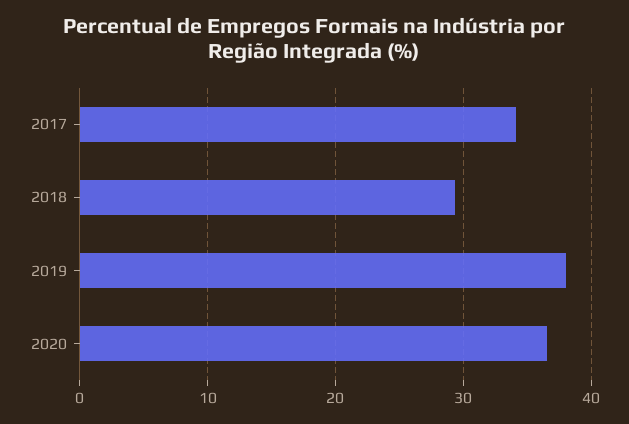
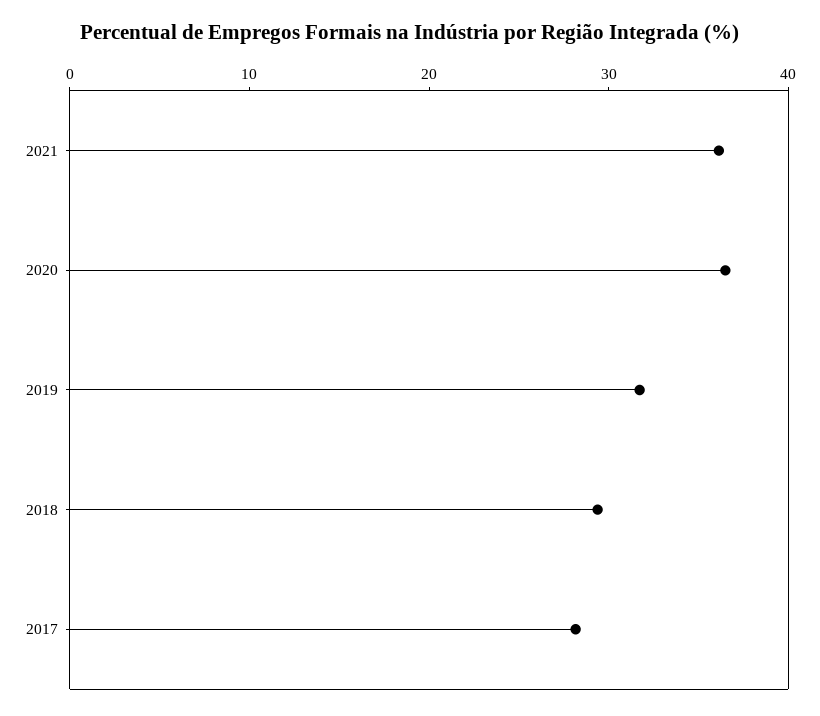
2017: 34 -> 28
2019: 38 -> 32
2021: none -> 36

